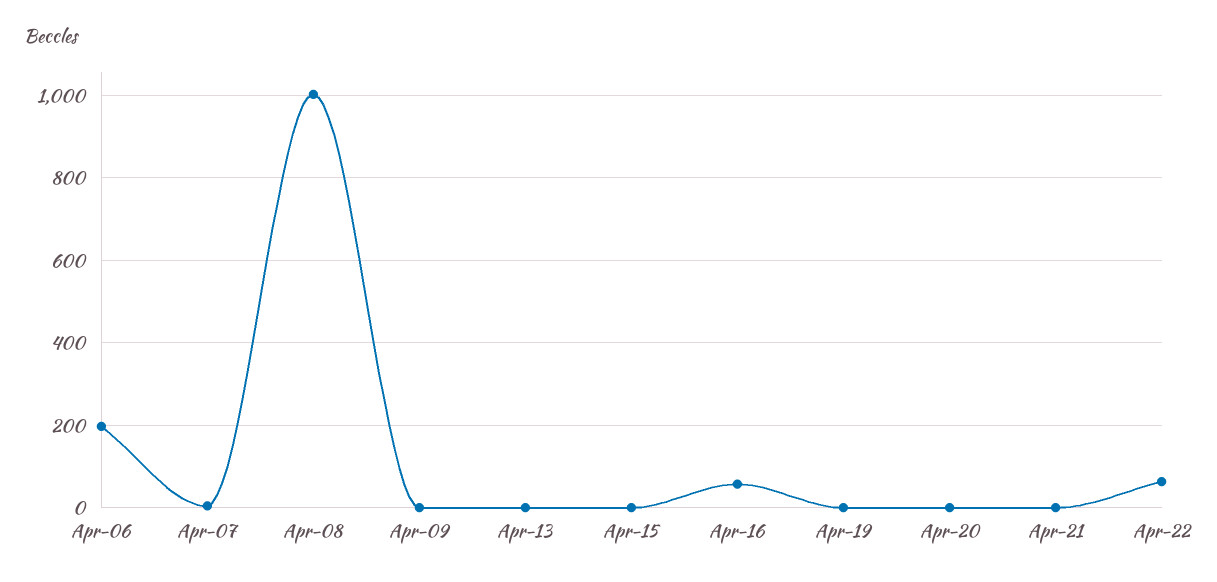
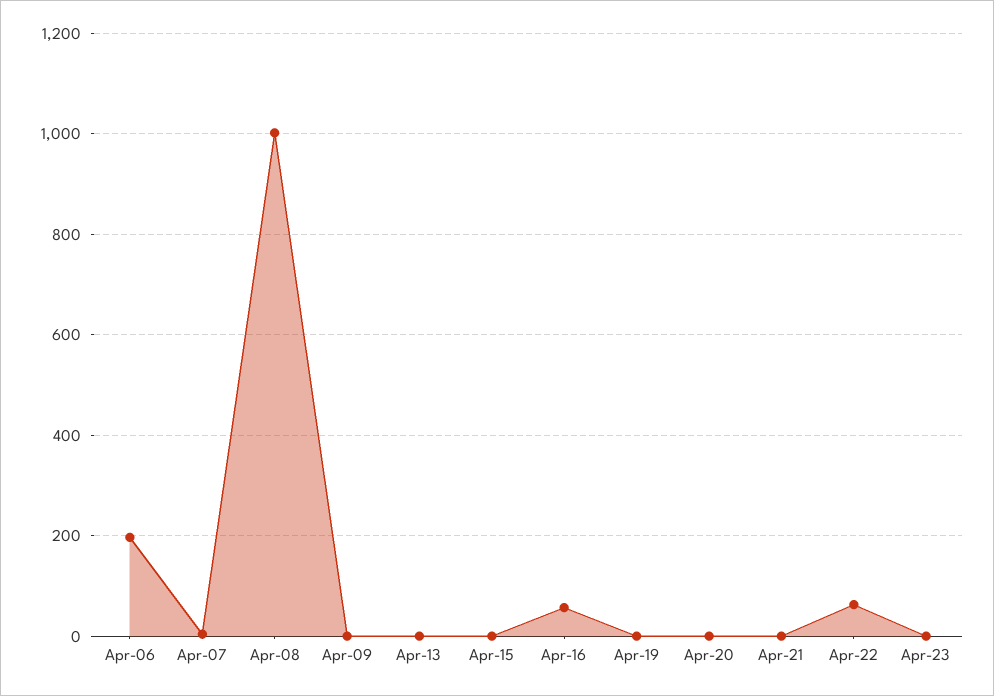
Apr-23: none -> 0

